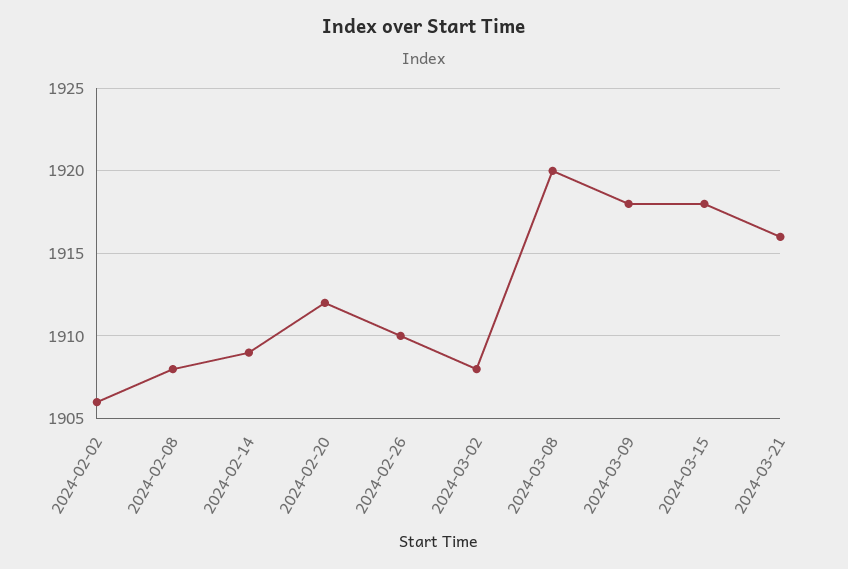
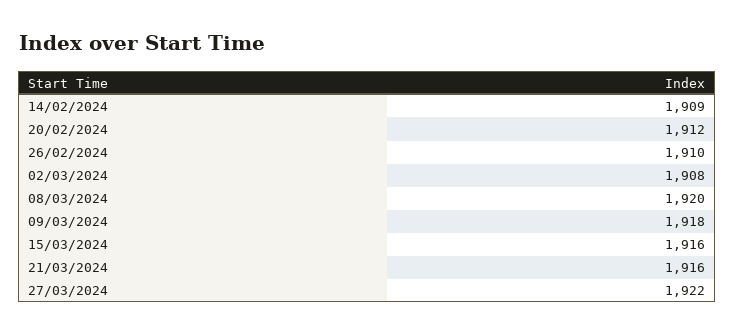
2024-02-02: 1906 -> none
2024-02-08: 1908 -> none
2024-03-15: 1918 -> 1916
27/03/2024: none -> 1922

